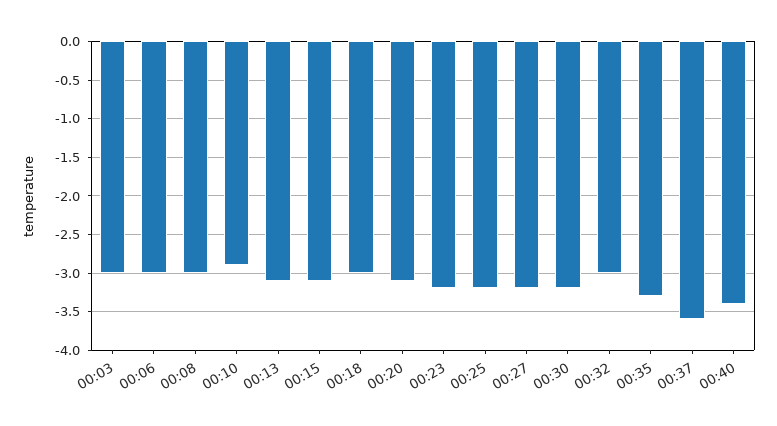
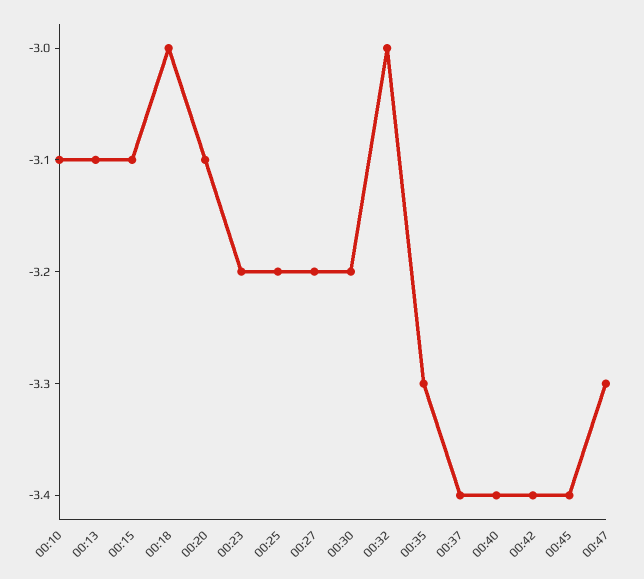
00:03: -3 -> none
00:06: -3 -> none
00:08: -3 -> none
00:10: -2.9 -> -3.1
00:37: -3.6 -> -3.4
00:42: none -> -3.4
00:45: none -> -3.4
00:47: none -> -3.3

